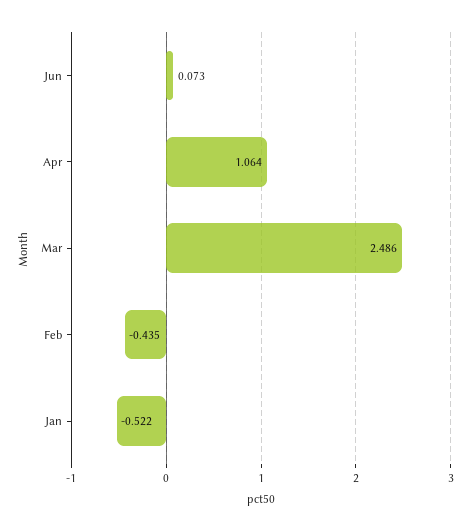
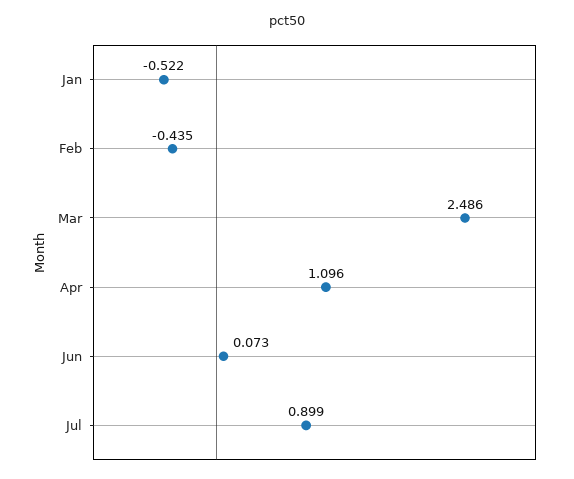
Apr: 1.064 -> 1.096
Jul: none -> 0.899

